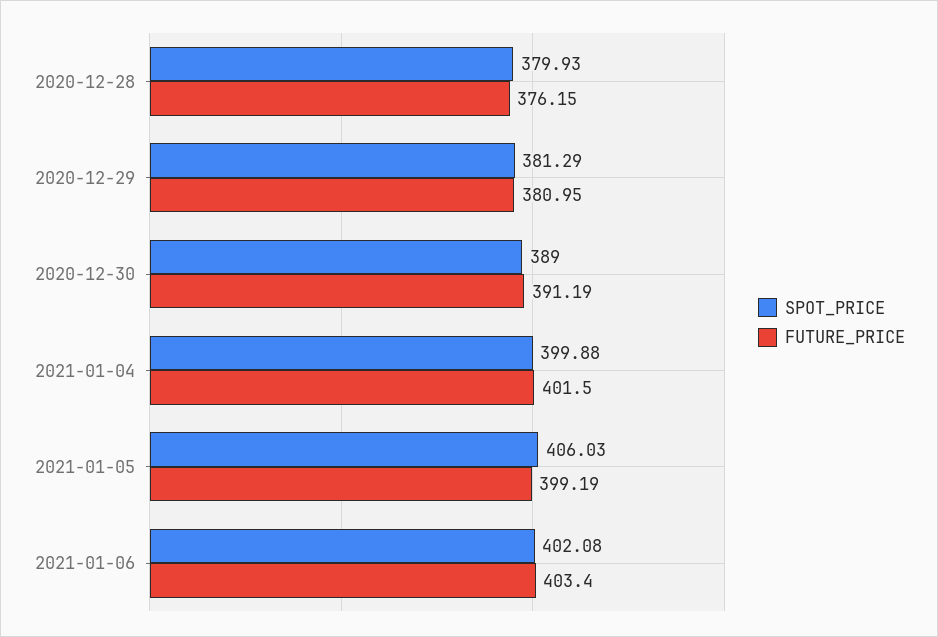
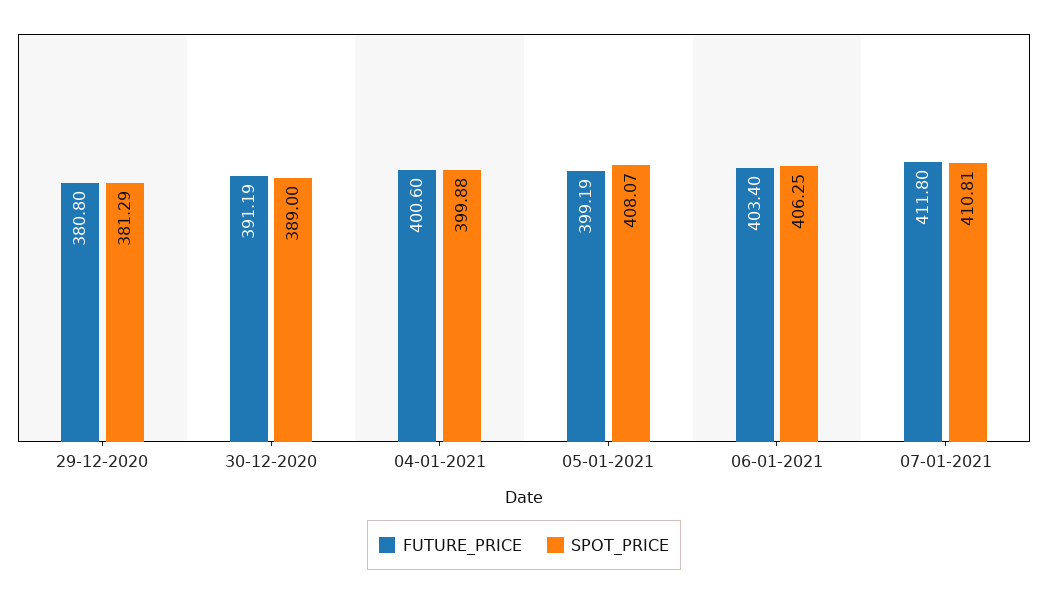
SPOT_PRICE, 2020-12-28: 379.93 -> none
FUTURE_PRICE, 2020-12-28: 376.15 -> none
FUTURE_PRICE, 2020-12-29: 380.95 -> 380.8
FUTURE_PRICE, 2021-01-04: 401.5 -> 400.6
SPOT_PRICE, 2021-01-05: 406.03 -> 408.07
SPOT_PRICE, 2021-01-06: 402.08 -> 406.25
FUTURE_PRICE, 07-01-2021: none -> 411.8
SPOT_PRICE, 07-01-2021: none -> 410.81

